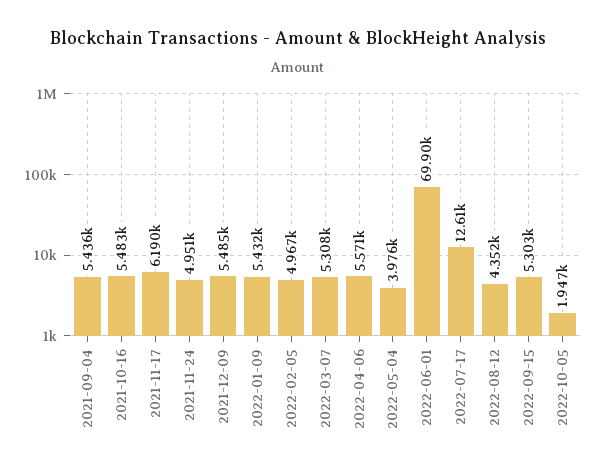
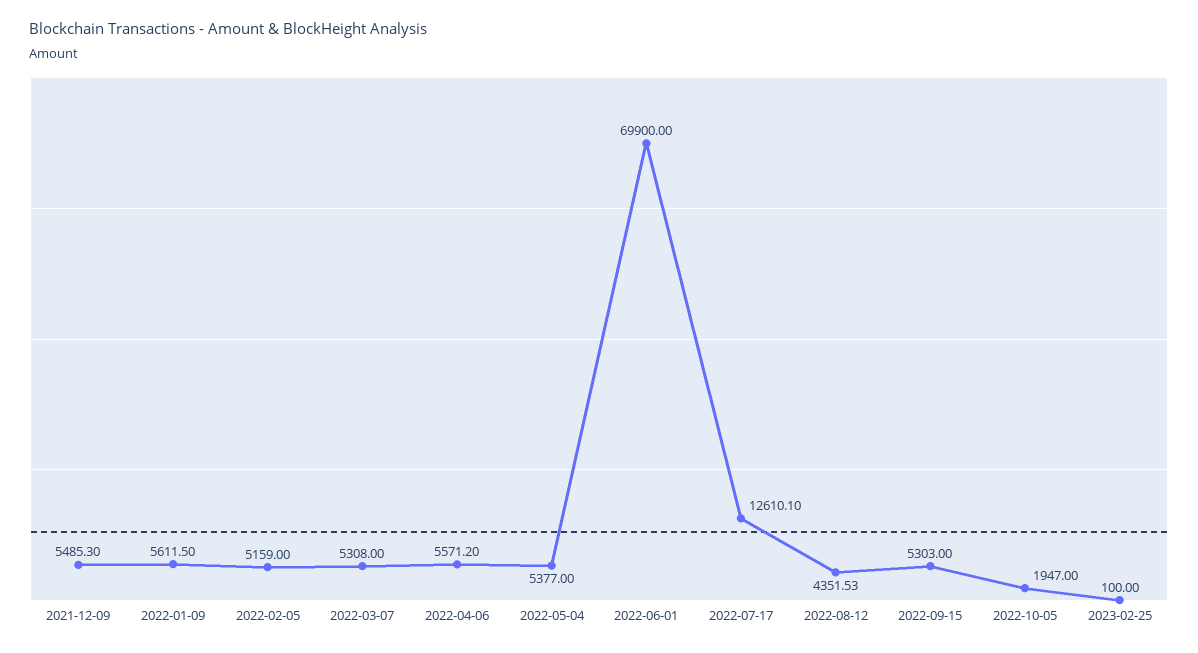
2021-09-04: 5436 -> none
2021-10-16: 5483 -> none
2021-11-17: 6190 -> none
2021-11-24: 4951 -> none
2022-01-09: 5432 -> 5611.5
2022-02-05: 4967 -> 5159
2022-05-04: 3976 -> 5377
2023-02-25: none -> 100

